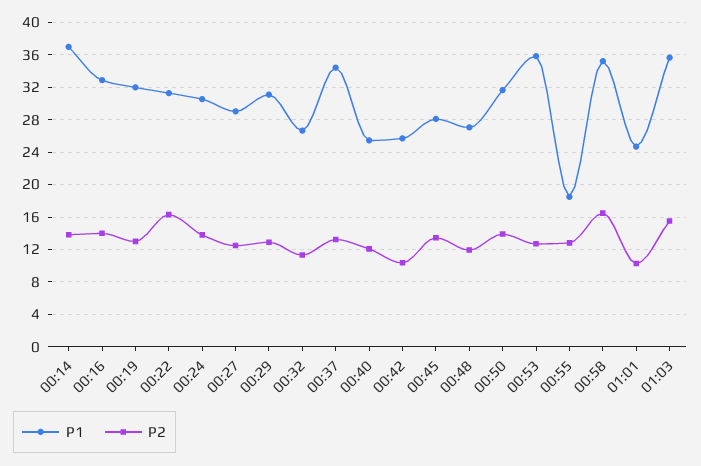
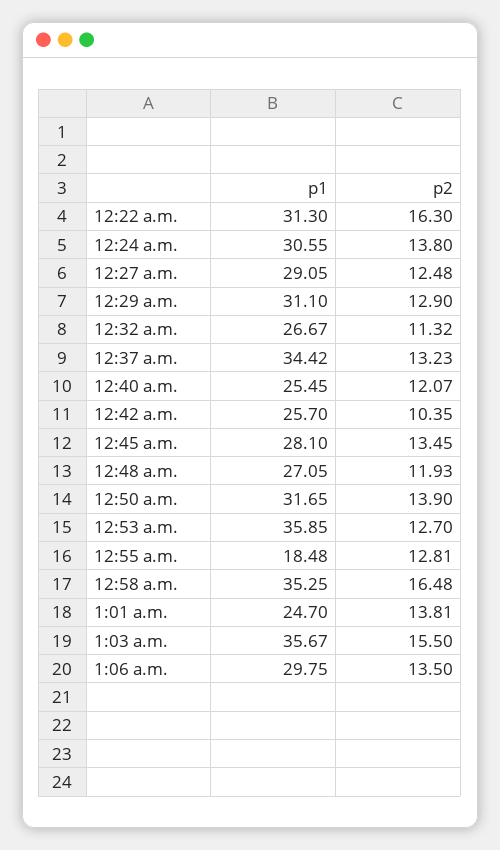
P1, 00:14: 37 -> none
P2, 00:14: 14 -> none
P1, 00:16: 33 -> none
P2, 00:16: 14 -> none
P1, 00:19: 32 -> none
P2, 00:19: 13 -> none
P2, 01:01: 10 -> 13.81
P1, 1:06 a.m.: none -> 29.75
P2, 1:06 a.m.: none -> 13.5

